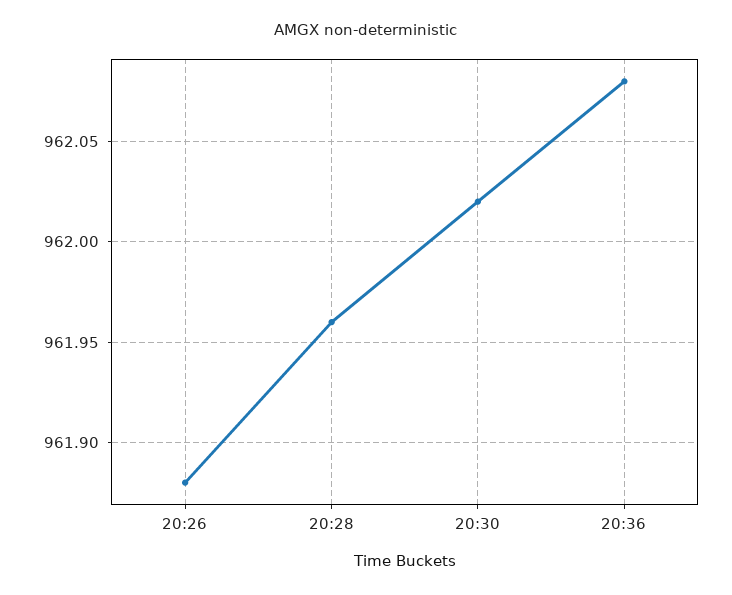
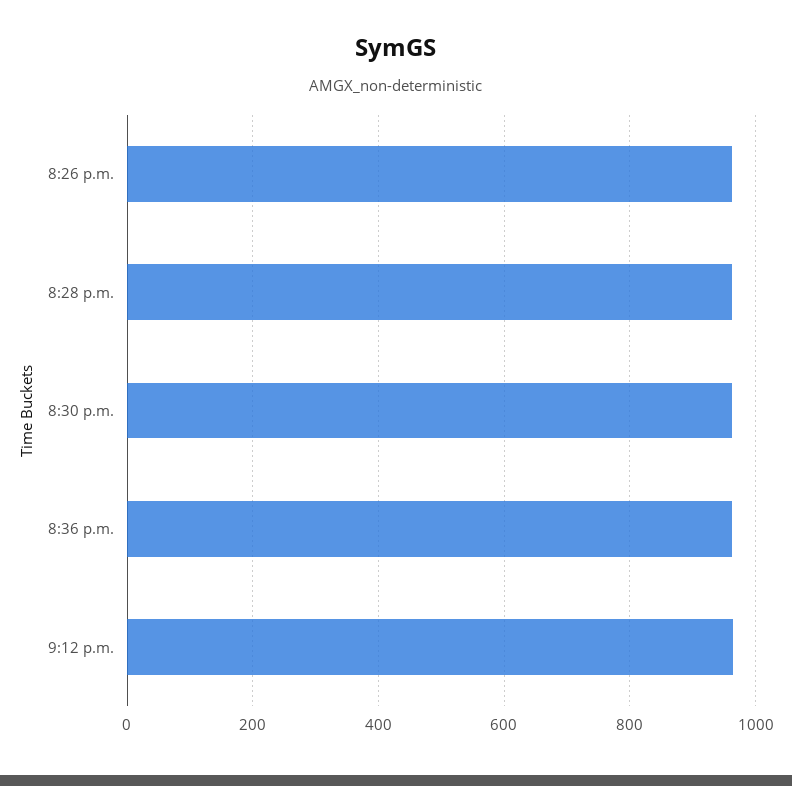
9:12 p.m.: none -> 960

